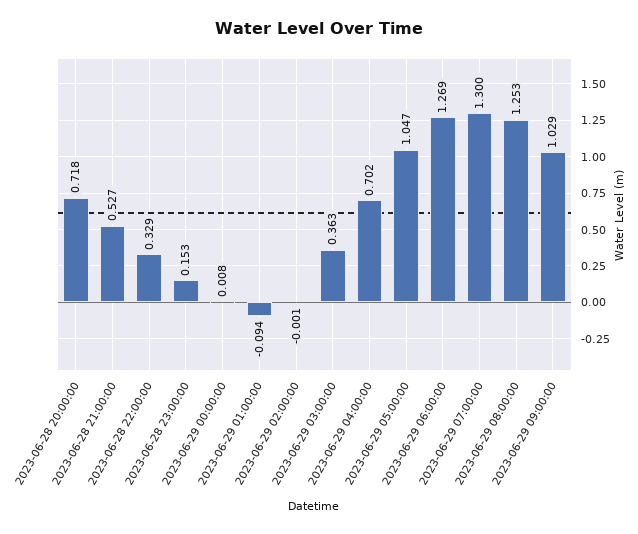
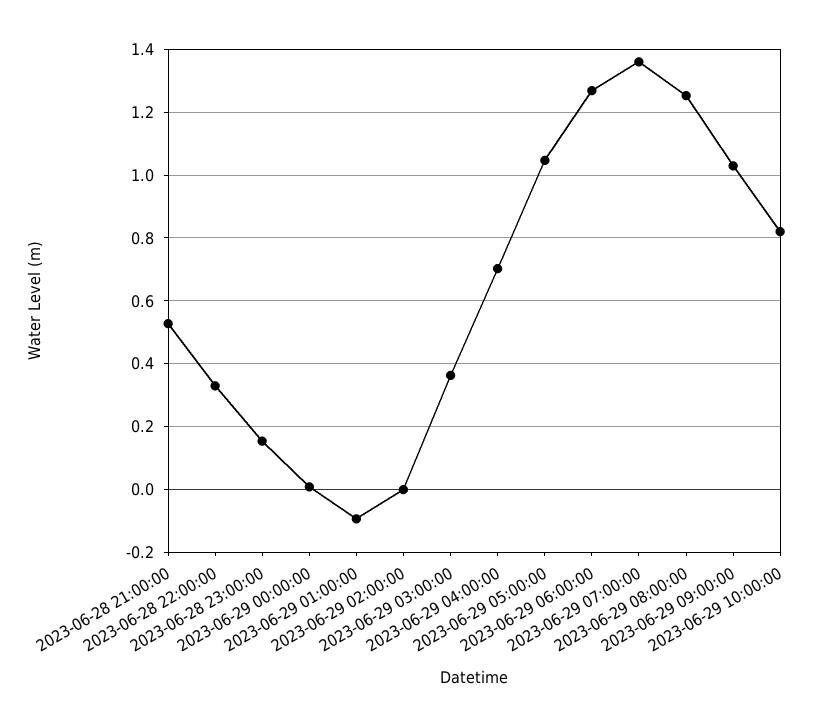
2023-06-28 20:00:00: 0.718 -> none
2023-06-29 07:00:00: 1.3 -> 1.36
2023-06-29 10:00:00: none -> 0.82

